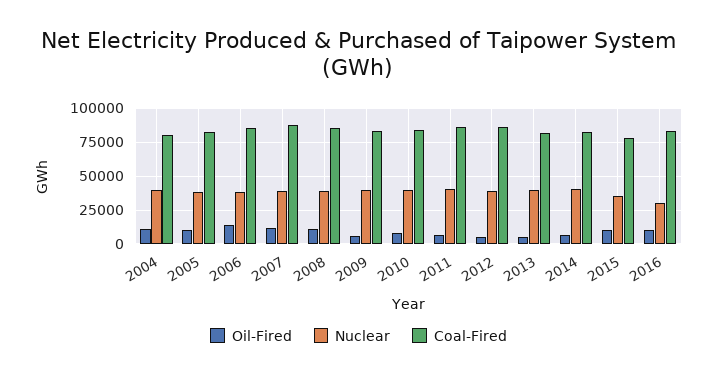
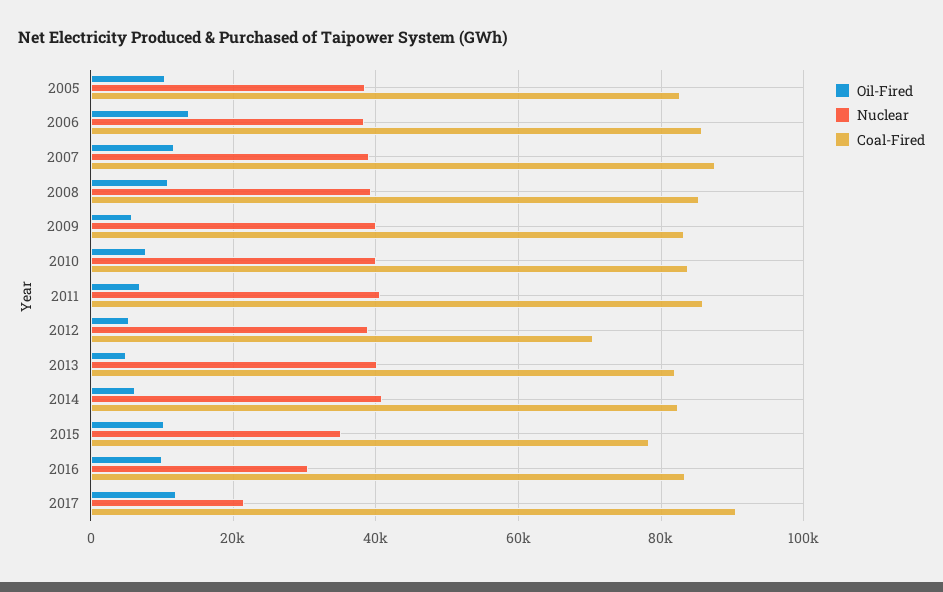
Oil-Fired, 2004: 10000 -> none
Nuclear, 2004: 40000 -> none
Coal-Fired, 2004: 80000 -> none
Coal-Fired, 2012: 85000 -> 70000
Oil-Fired, 2017: none -> 12000
Nuclear, 2017: none -> 22000
Coal-Fired, 2017: none -> 90000

